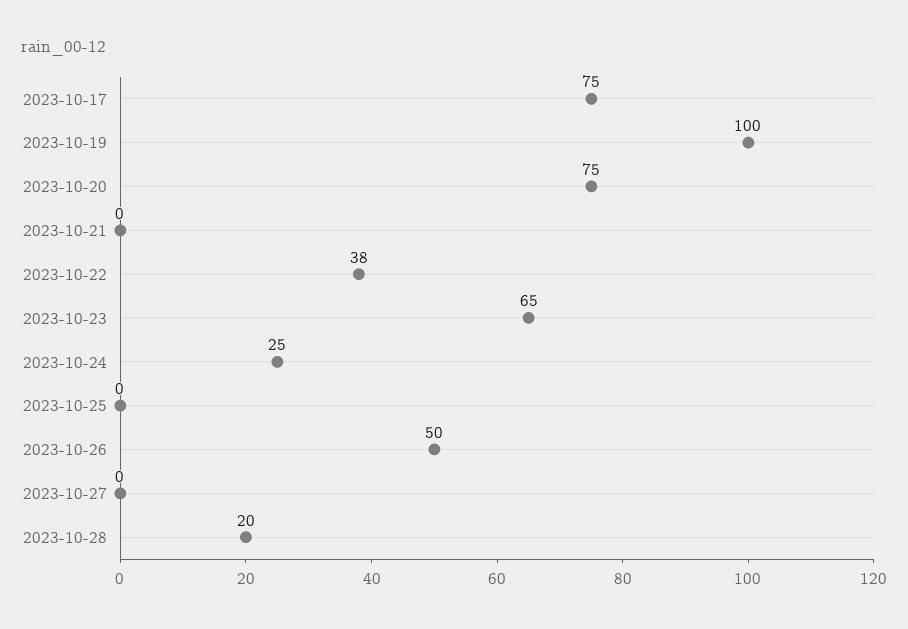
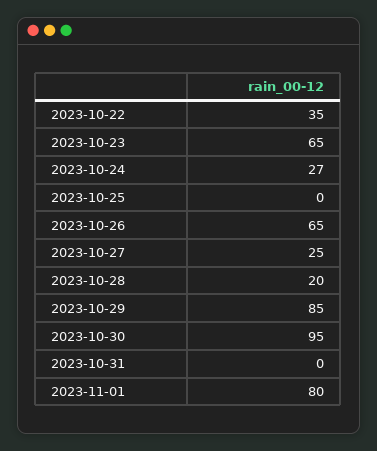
2023-10-17: 75 -> none
2023-10-19: 100 -> none
2023-10-20: 75 -> none
2023-10-21: 0 -> none
2023-10-22: 38 -> 35
2023-10-24: 25 -> 27
2023-10-26: 50 -> 65
2023-10-27: 0 -> 25
2023-10-29: none -> 85
2023-10-30: none -> 95
2023-10-31: none -> 0
2023-11-01: none -> 80

